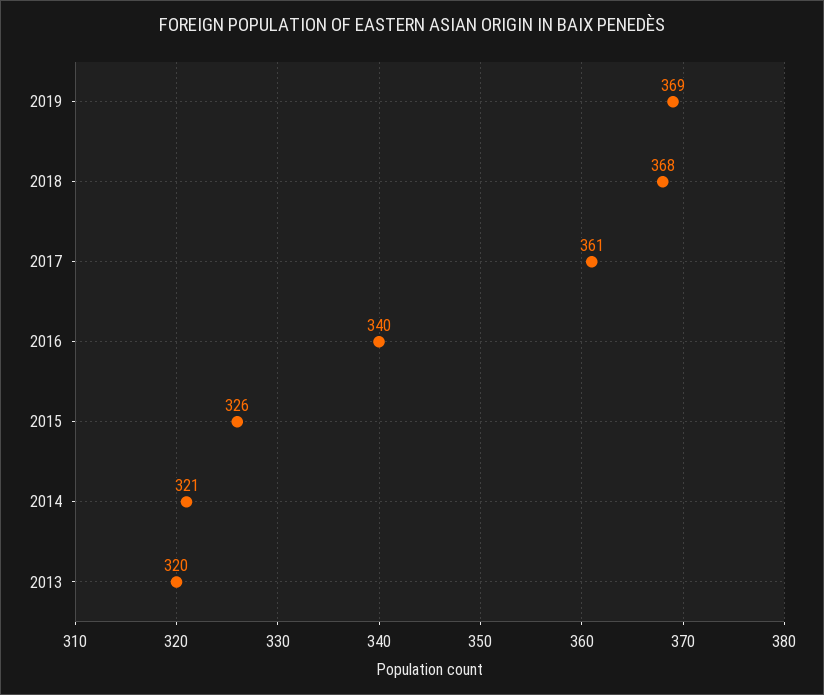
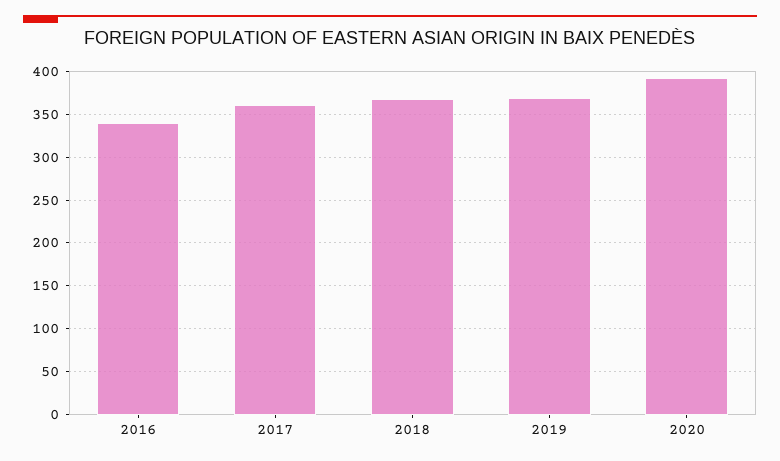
2015: 326 -> none
2014: 321 -> none
2013: 320 -> none
2020: none -> 390

